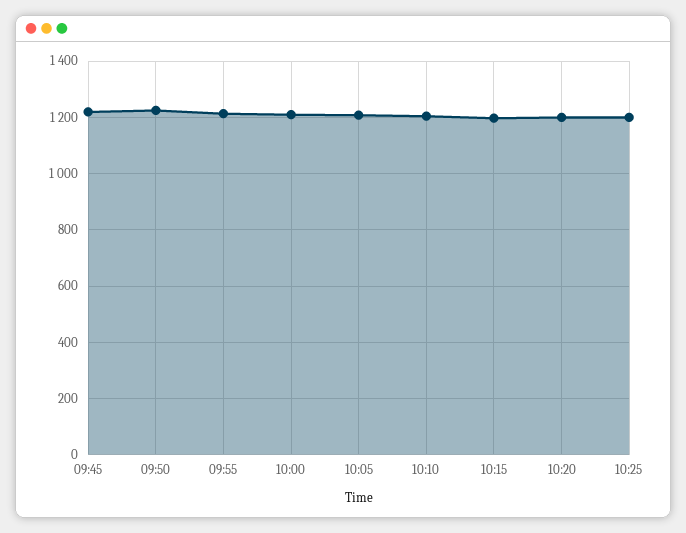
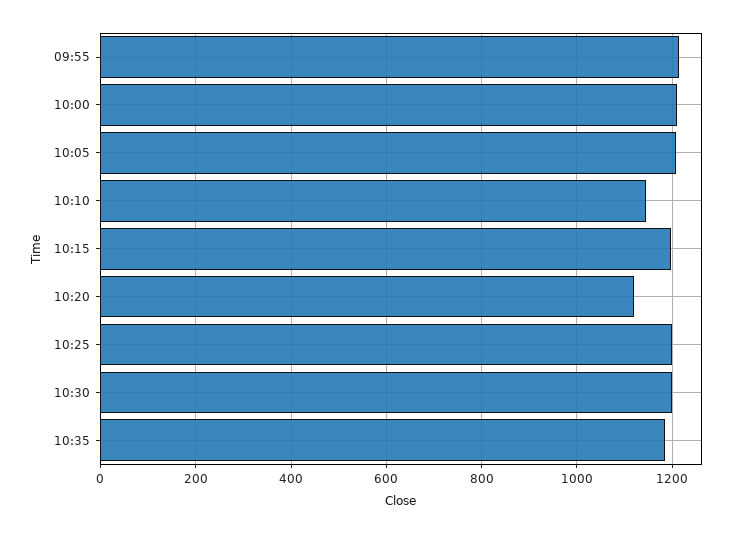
09:45: 1225 -> none
09:50: 1225 -> none
10:10: 1200 -> 1140
10:20: 1200 -> 1120
10:30: none -> 1200
10:35: none -> 1180

